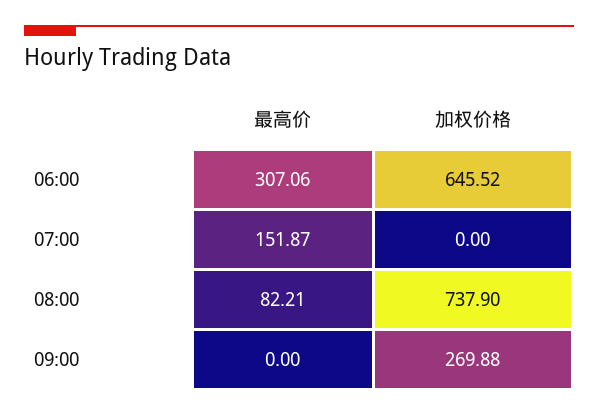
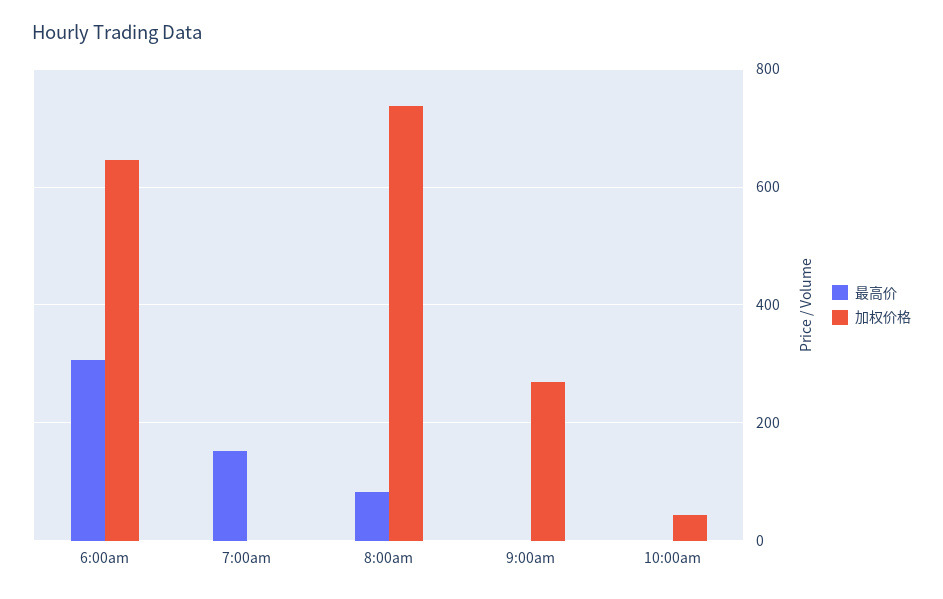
最高价, 10:00am: none -> 0
加权价格, 10:00am: none -> 40

